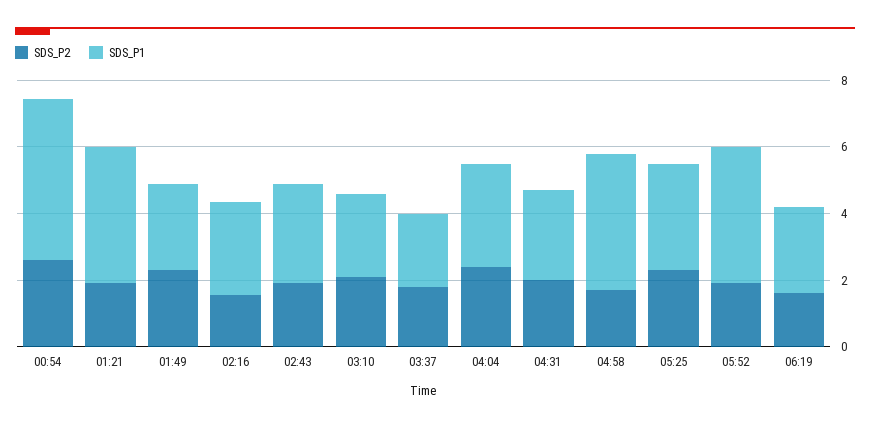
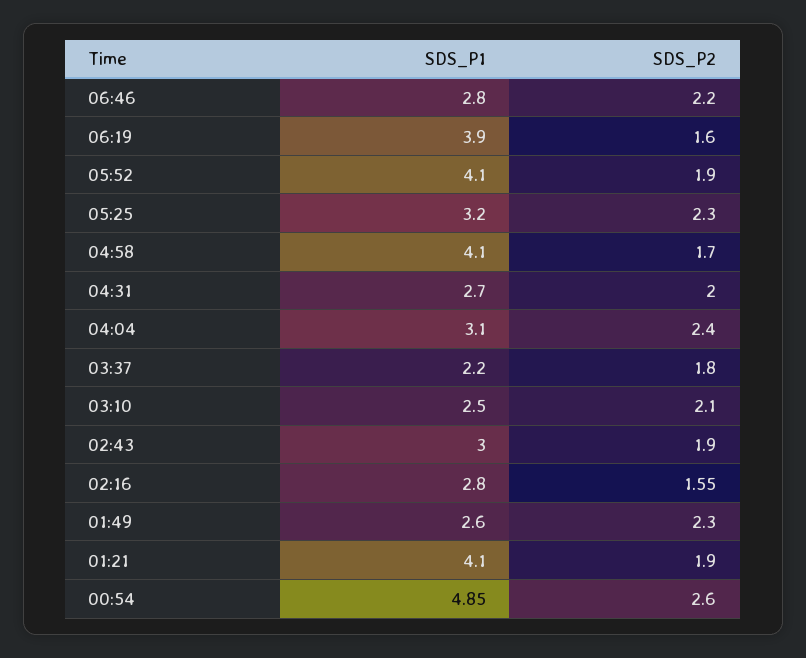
SDS_P1, 06:19: 2.5 -> 3.9
SDS_P1, 06:46: none -> 2.8
SDS_P2, 06:46: none -> 2.2

